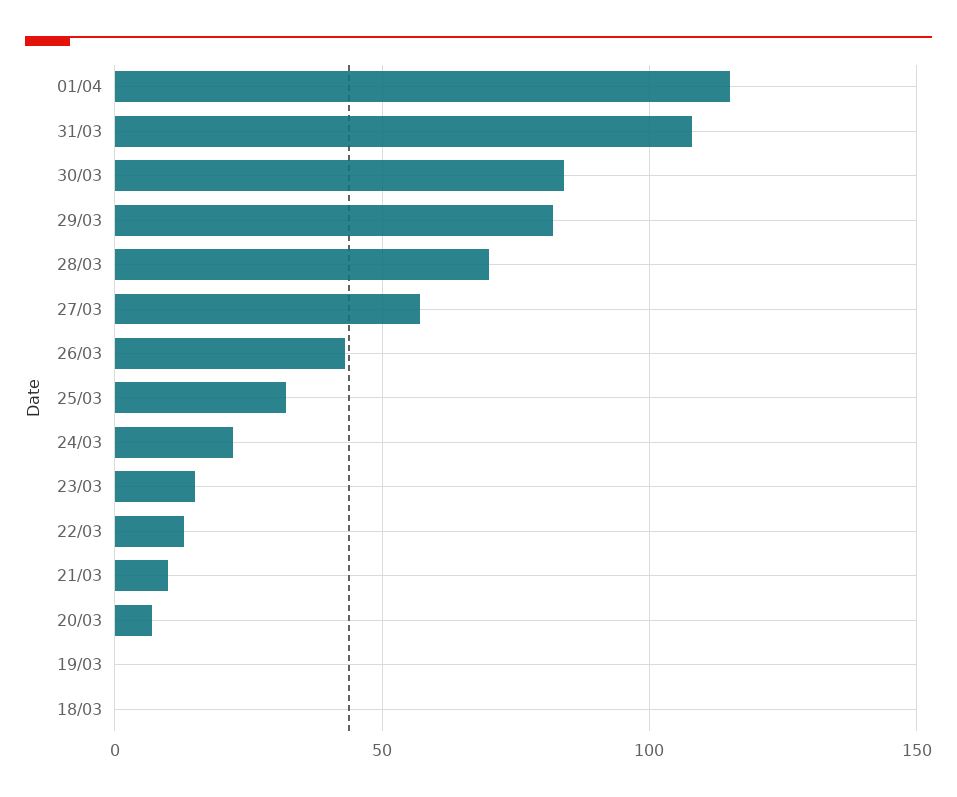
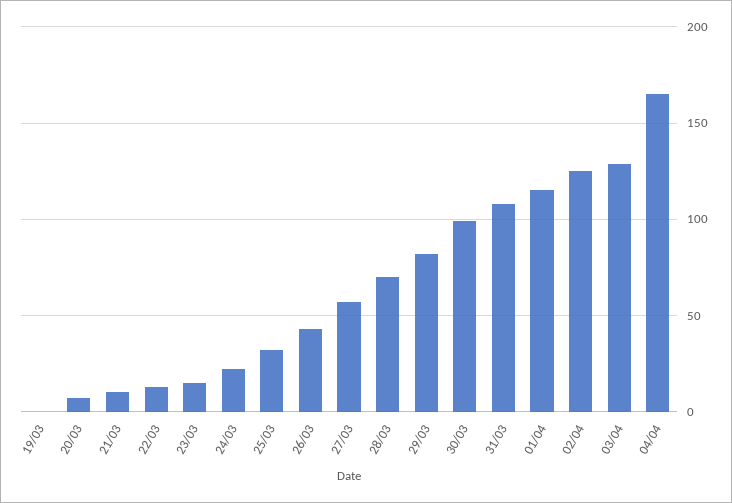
30/03: 85 -> 100
18/03: 0 -> none
02/04: none -> 125
03/04: none -> 130
04/04: none -> 165

